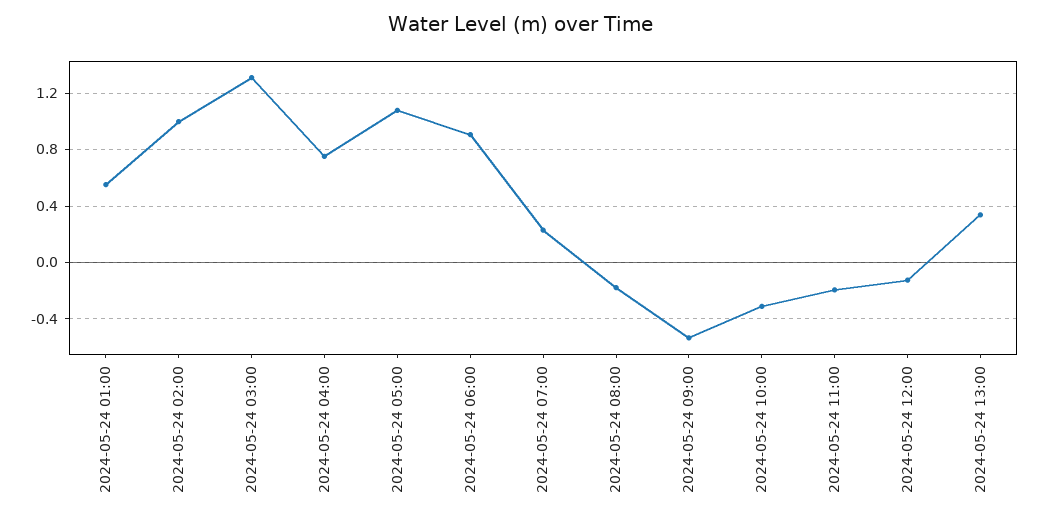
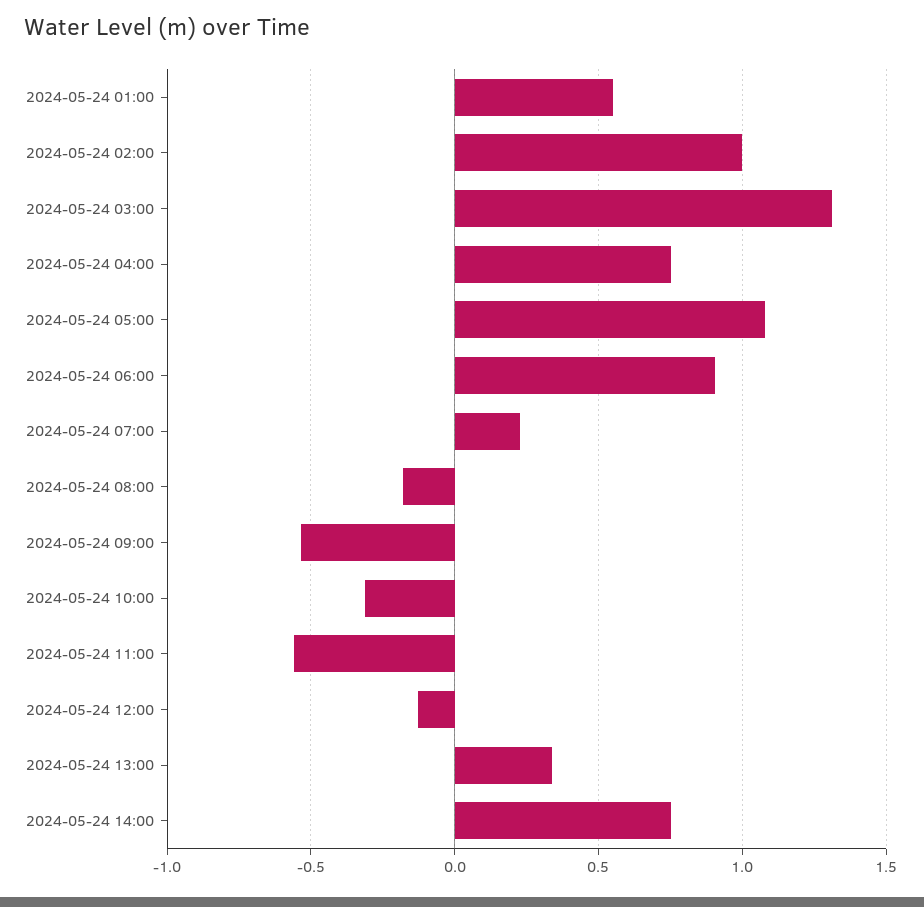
2024-05-24 11:00: -0.2 -> -0.55
2024-05-24 14:00: none -> 0.75

